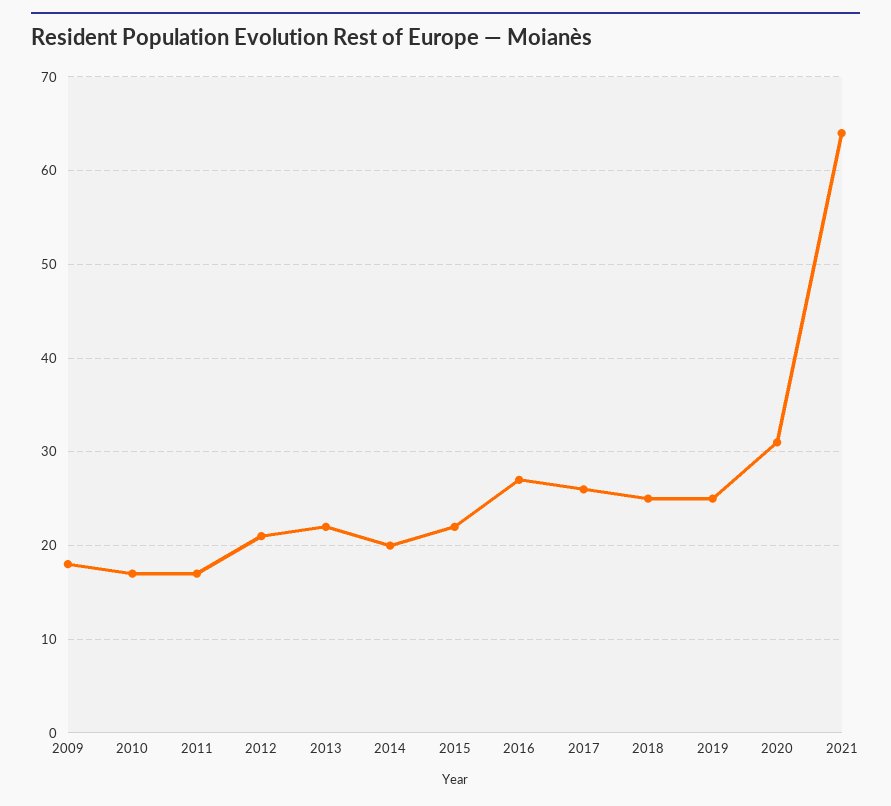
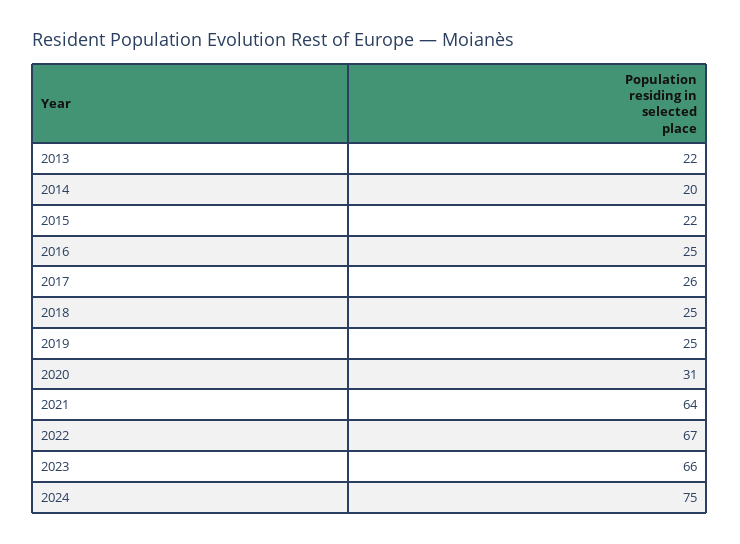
2009: 18 -> none
2010: 17 -> none
2011: 17 -> none
2012: 21 -> none
2016: 27 -> 25
2022: none -> 67
2023: none -> 66
2024: none -> 75

